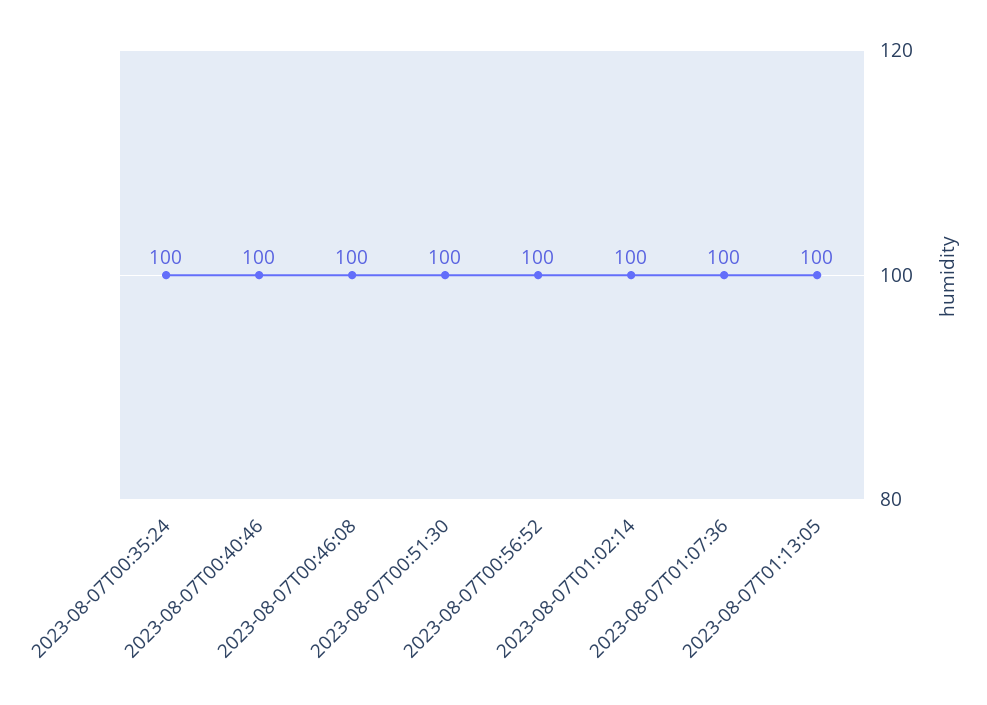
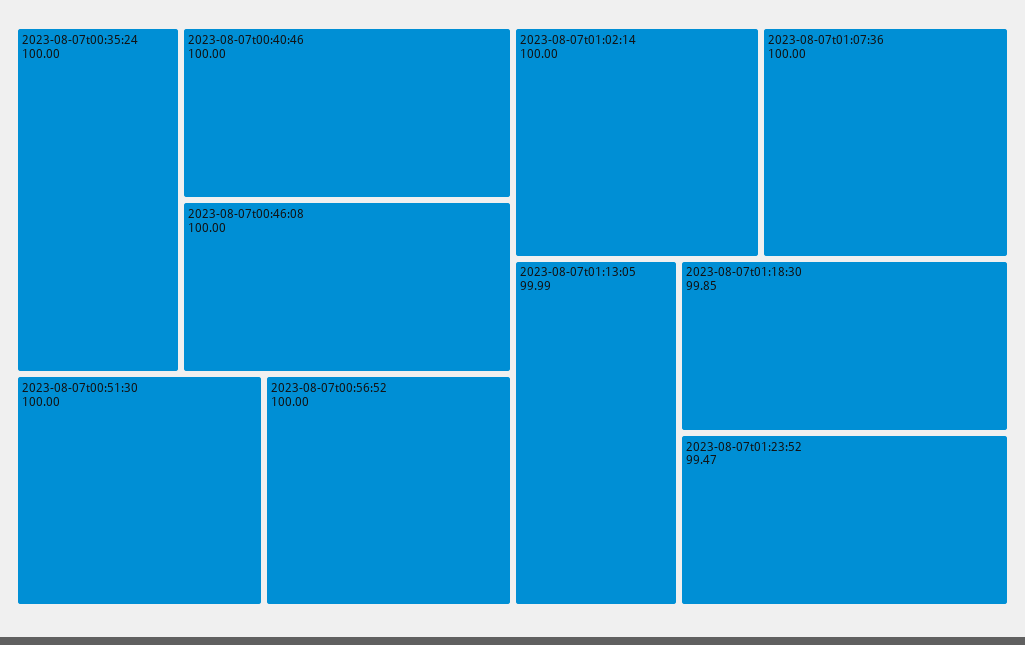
2023-08-07T01:13:05: 100 -> 99.99
2023-08-07t01:18:30: none -> 99.85
2023-08-07t01:23:52: none -> 99.47

